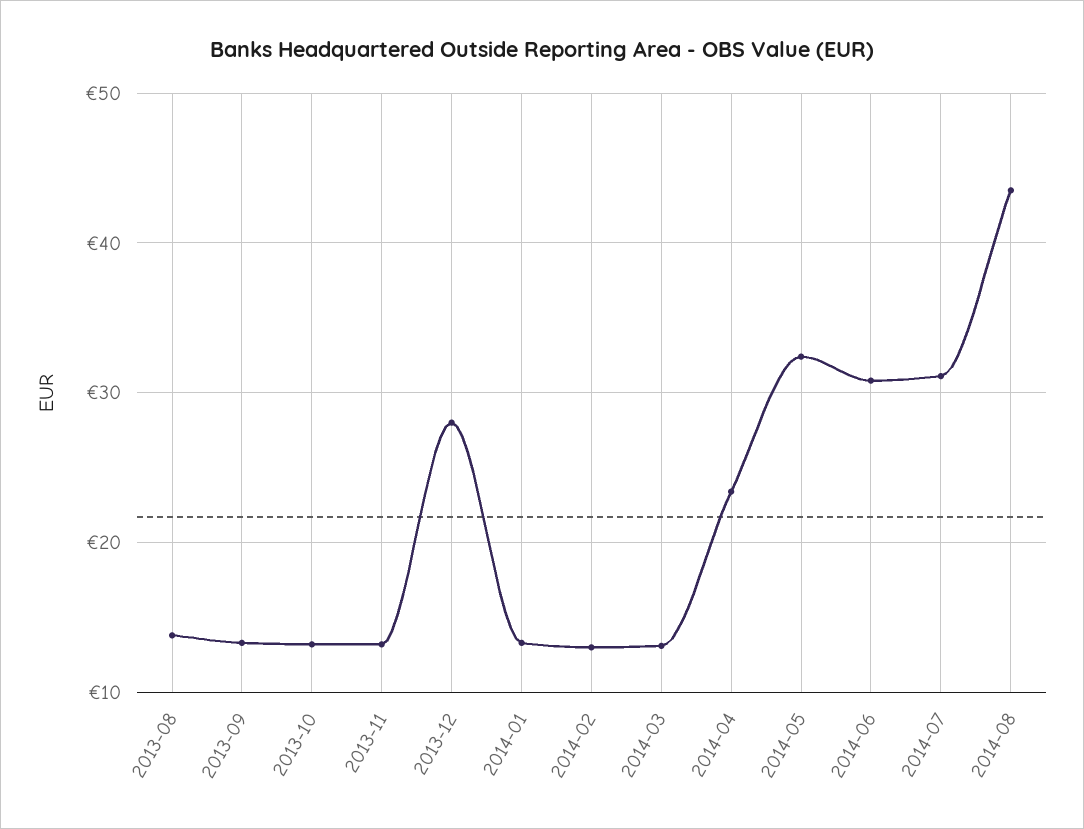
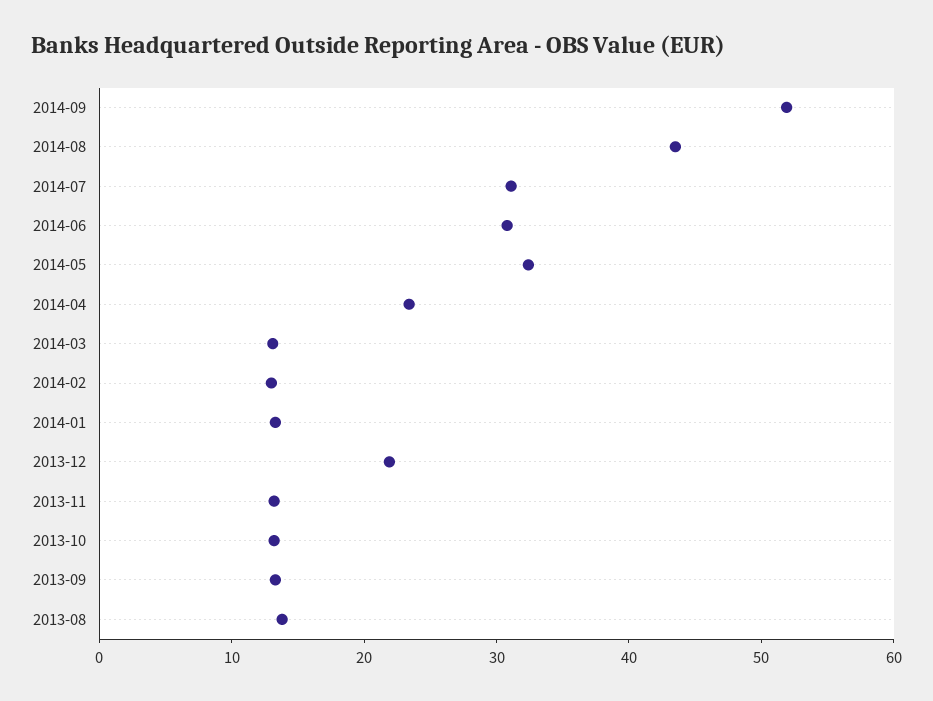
2013-12: 28 -> 22
2014-09: none -> 52

